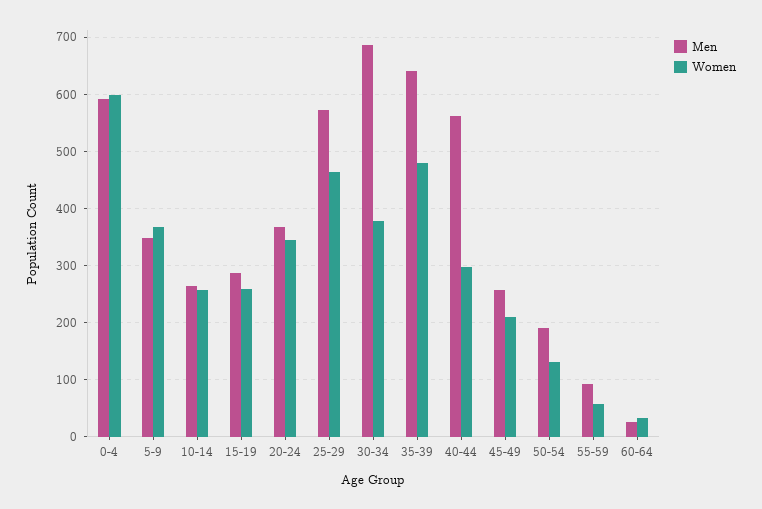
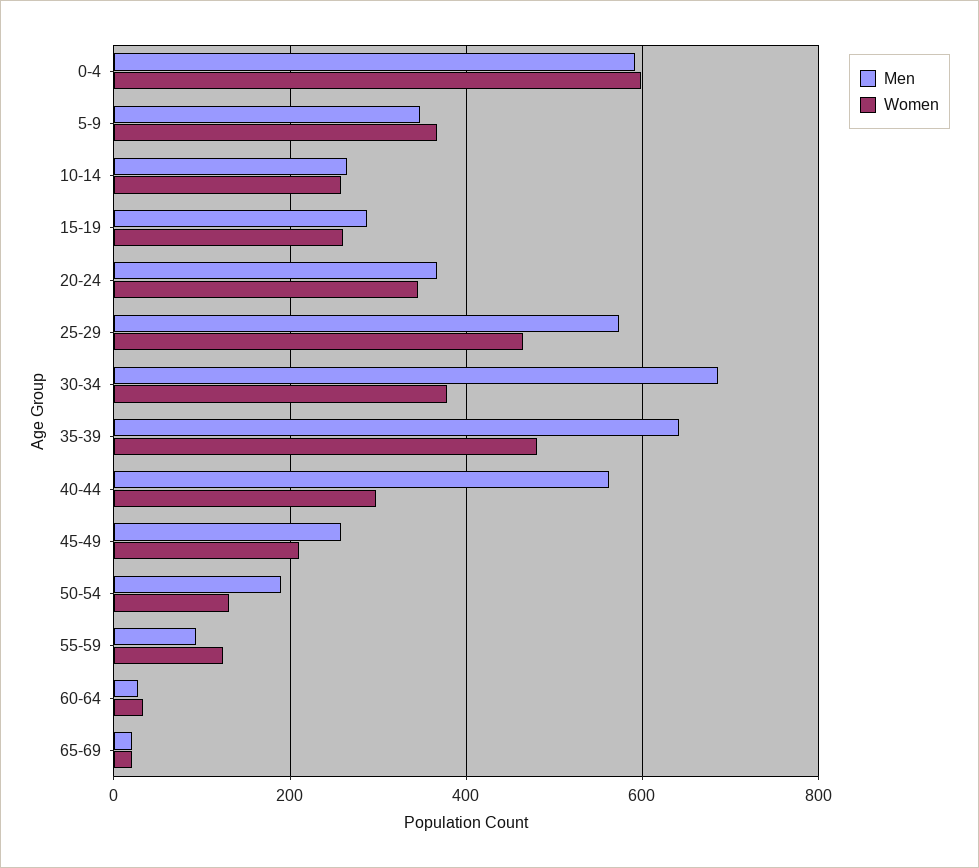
Women, 55-59: 60 -> 120
Men, 65-69: none -> 20
Women, 65-69: none -> 20

